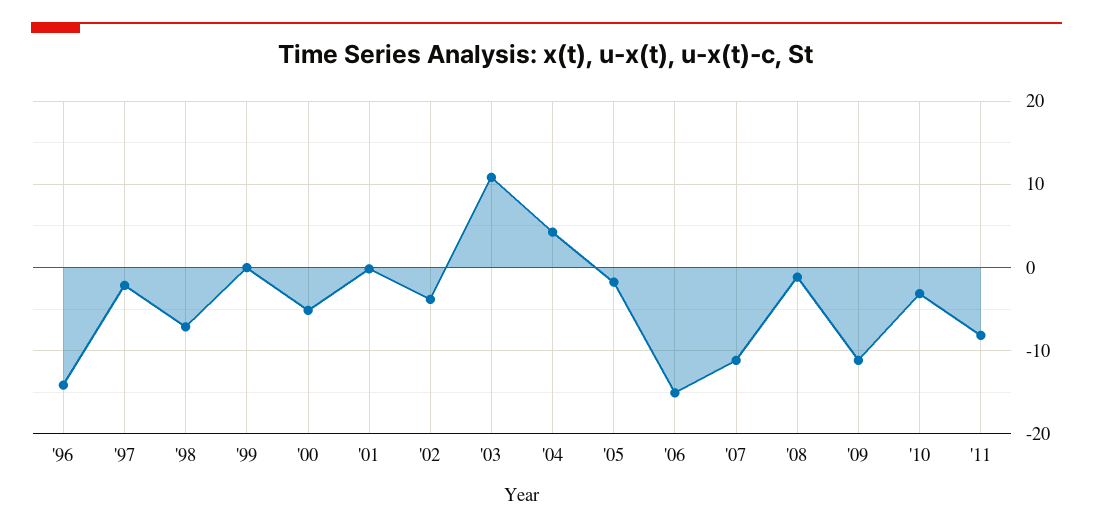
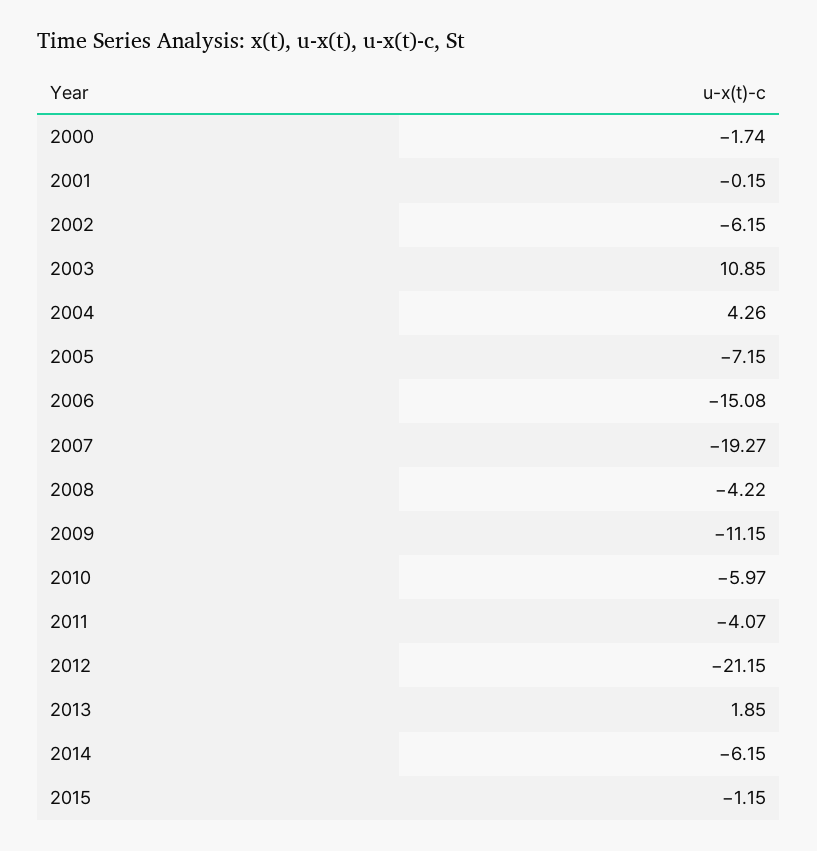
'96: -14 -> none
'97: -2 -> none
'98: -7 -> none
'99: 0 -> none
'00: -5 -> -1.74
'02: -4 -> -6.15
'05: -2 -> -7.15
'07: -11 -> -19.27
'08: -1 -> -4.22
'10: -3 -> -5.97
'11: -8 -> -4.07
2012: none -> -21.15
2013: none -> 1.85
2014: none -> -6.15
2015: none -> -1.15

